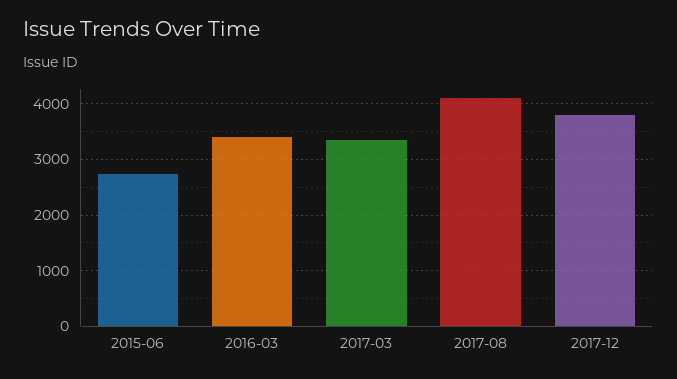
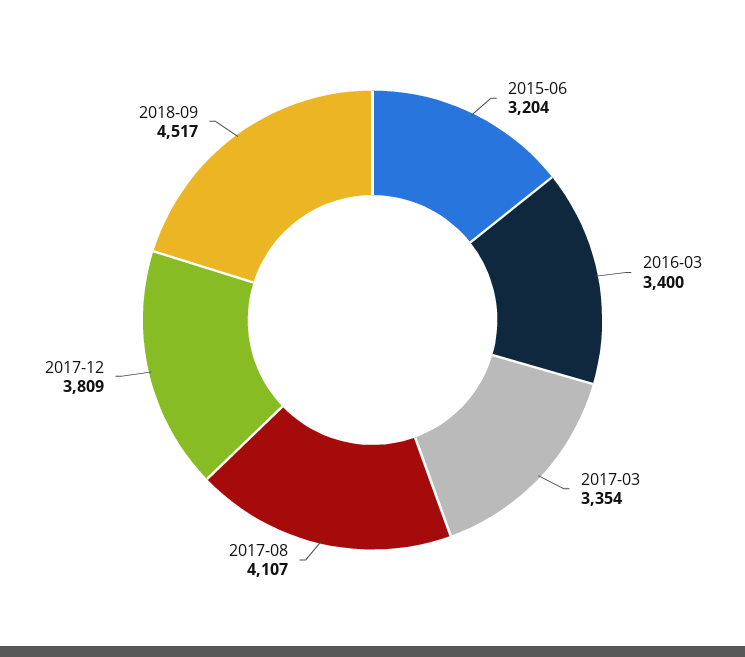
2015-06: 2800 -> 3204
2018-09: none -> 4517

